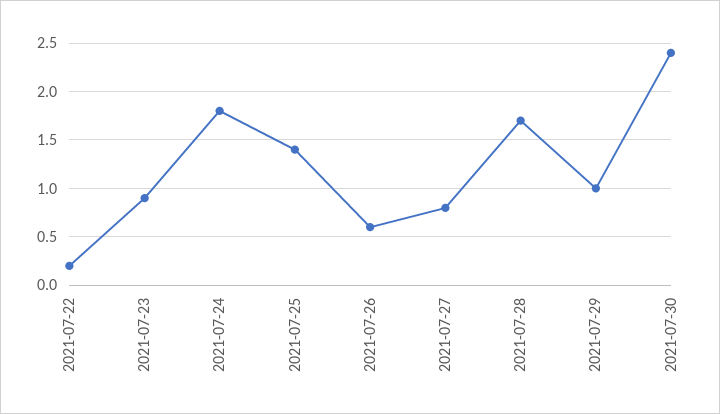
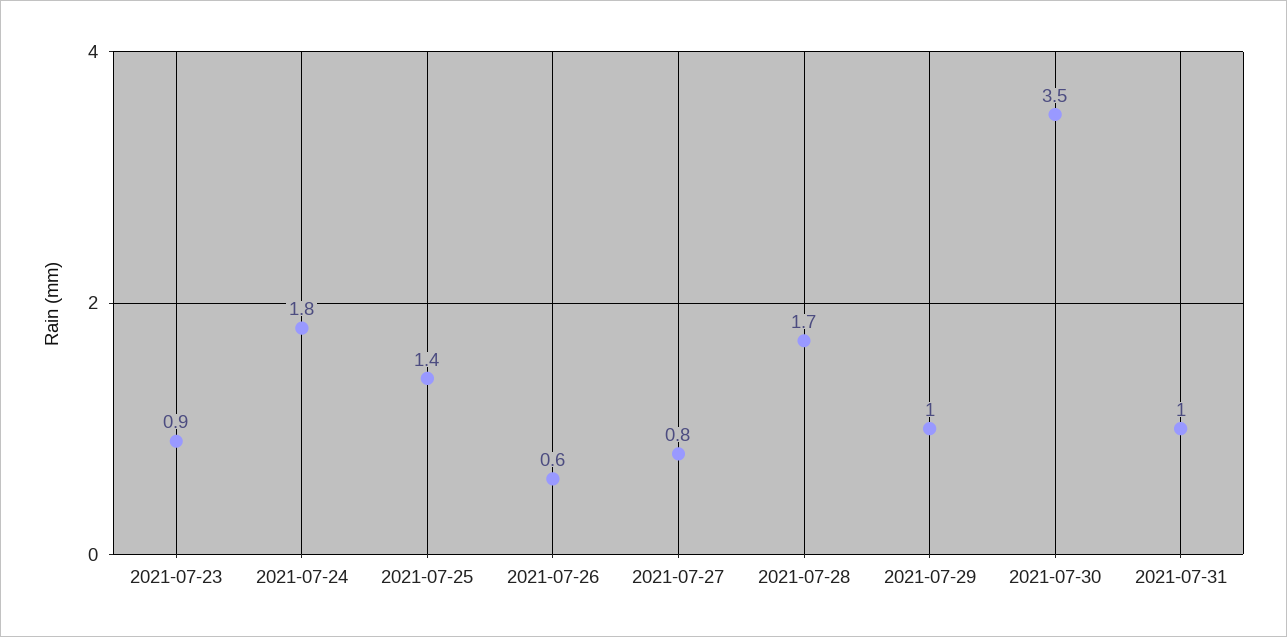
2021-07-22: 0.2 -> none
2021-07-30: 2.4 -> 3.5
2021-07-31: none -> 1

